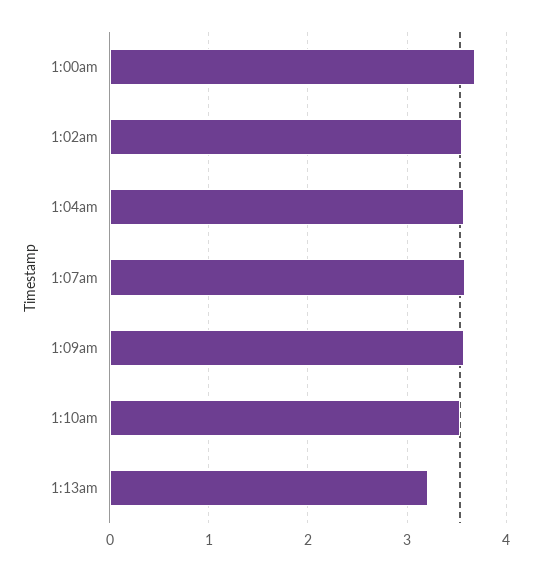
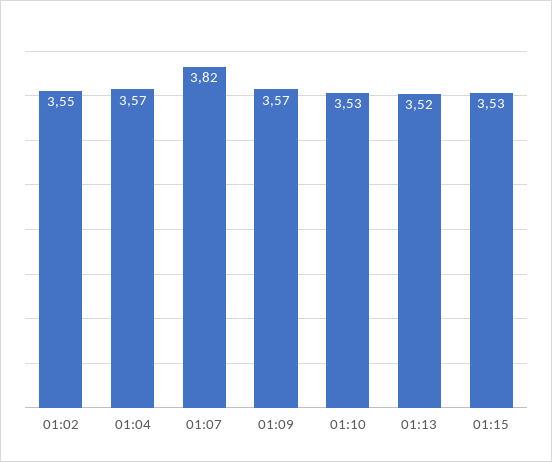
1:00am: 3.7 -> none
1:07am: 3.6 -> 3.82
1:13am: 3.2 -> 3.52
01:15: none -> 3.53

